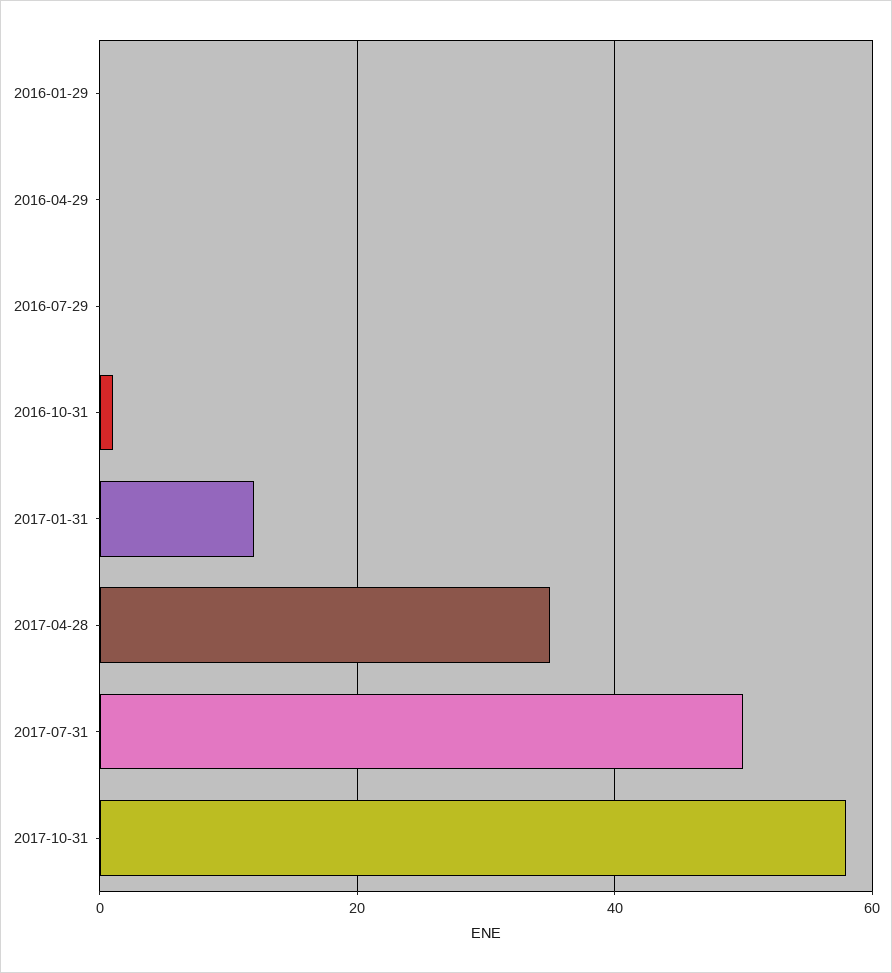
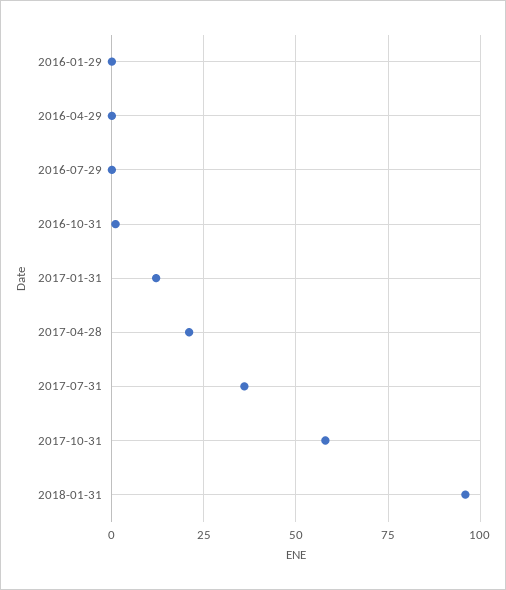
2017-04-28: 35 -> 20
2017-07-31: 50 -> 35
2018-01-31: none -> 95

